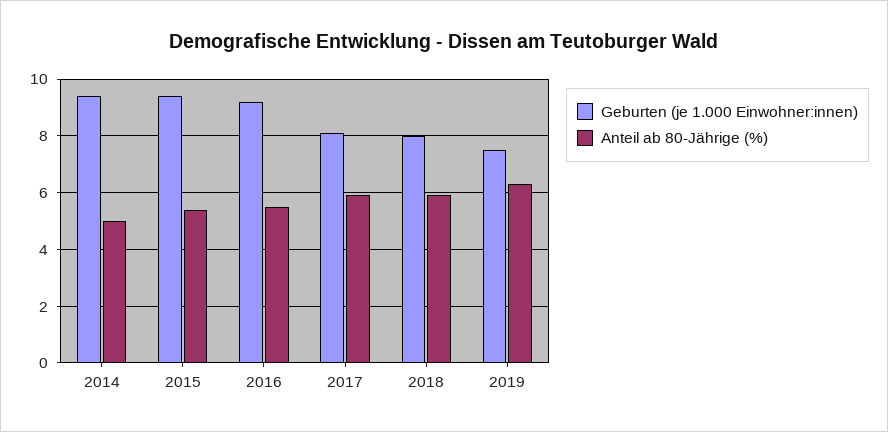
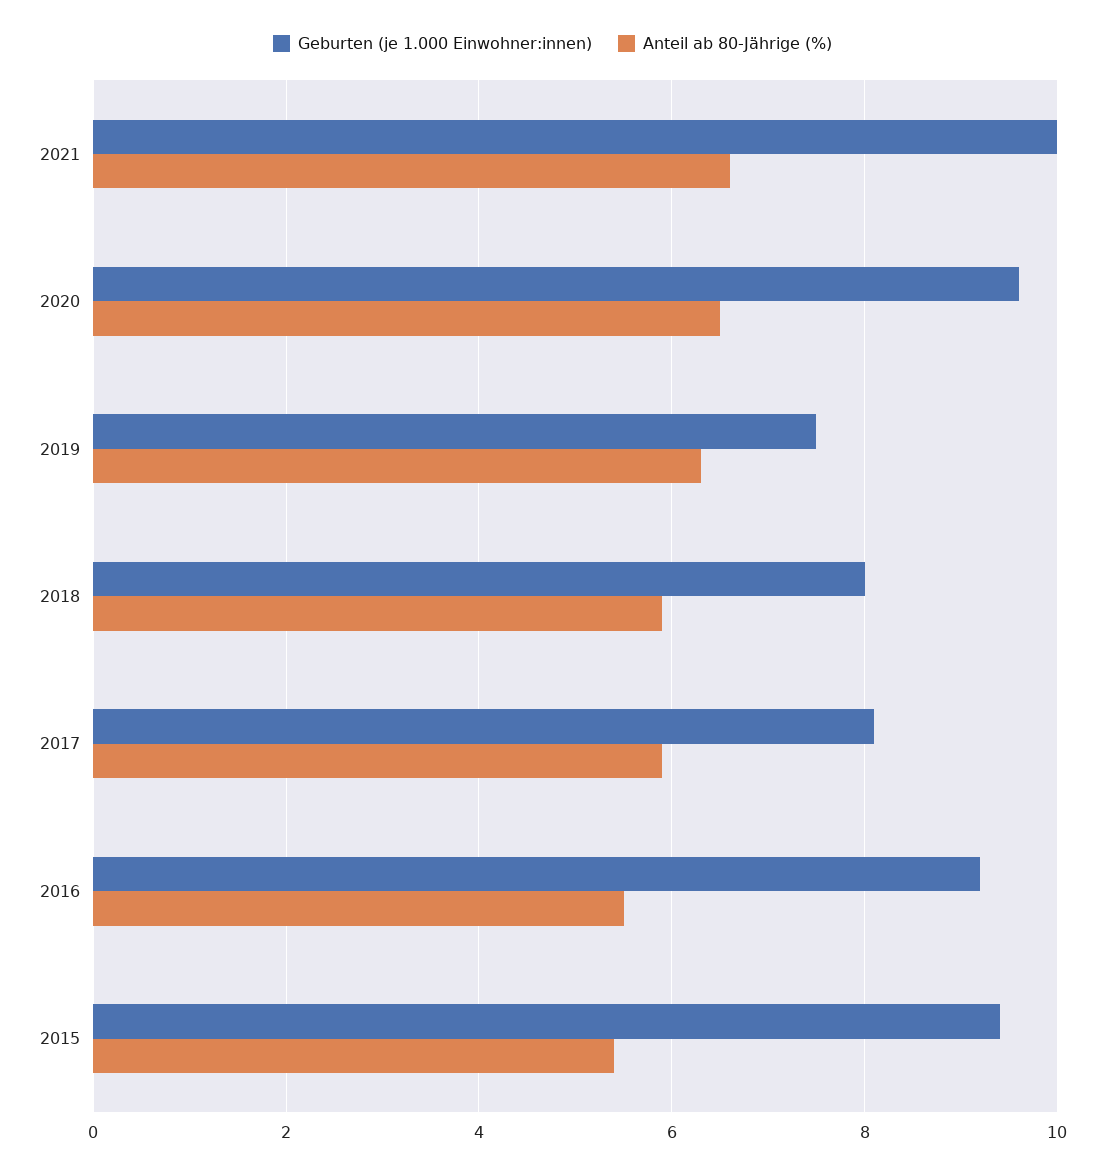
Geburten (je 1.000 Einwohner:innen), 2014: 9.5 -> none
Anteil ab 80-Jährige (%), 2014: 5 -> none
Geburten (je 1.000 Einwohner:innen), 2021: none -> 10
Anteil ab 80-Jährige (%), 2021: none -> 6.5
Geburten (je 1.000 Einwohner:innen), 2020: none -> 9.5
Anteil ab 80-Jährige (%), 2020: none -> 6.5

